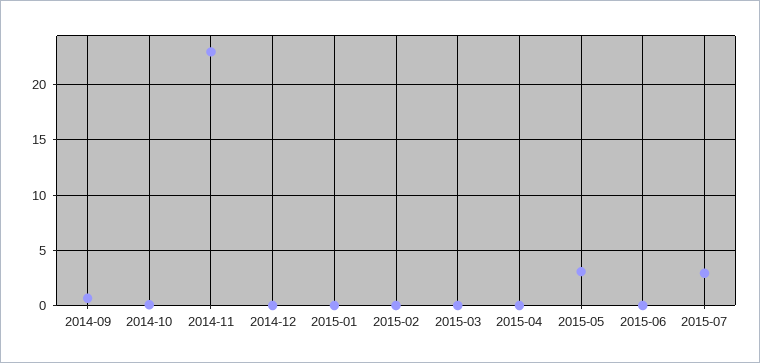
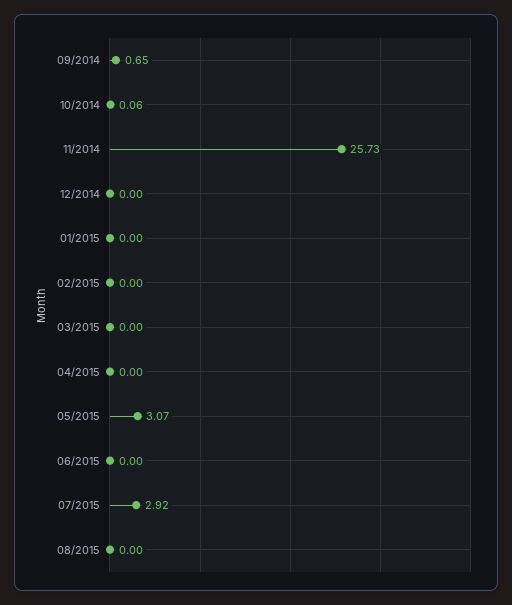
2014-11: 23 -> 25.73
08/2015: none -> 0

